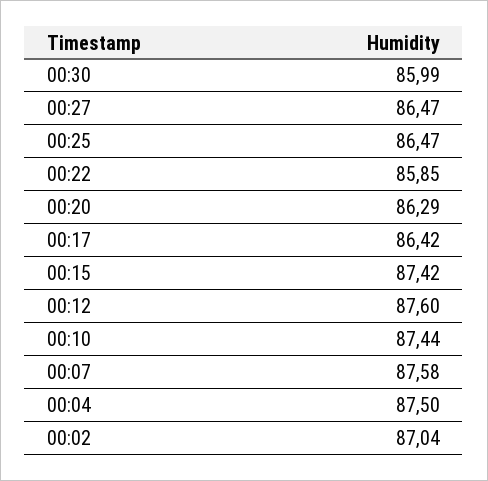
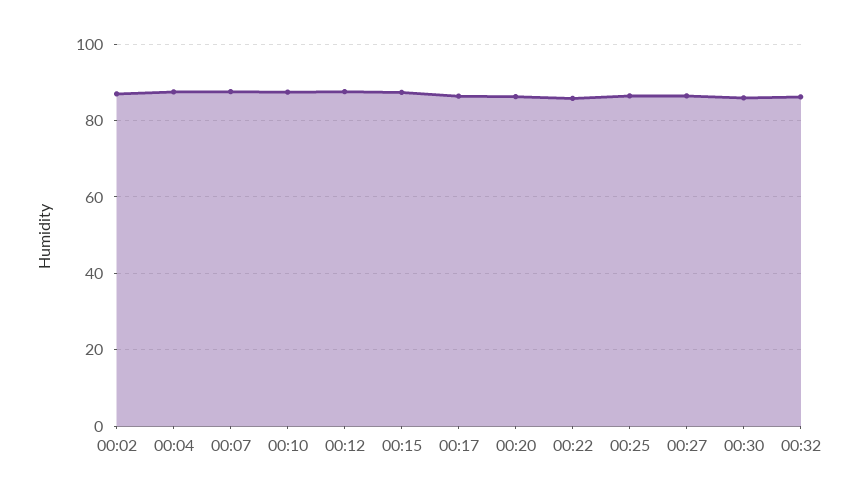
00:32: none -> 86

